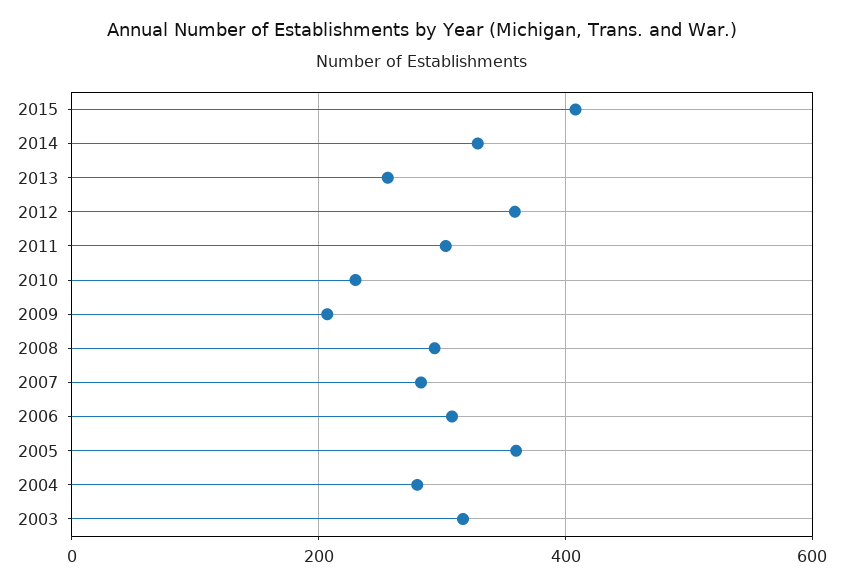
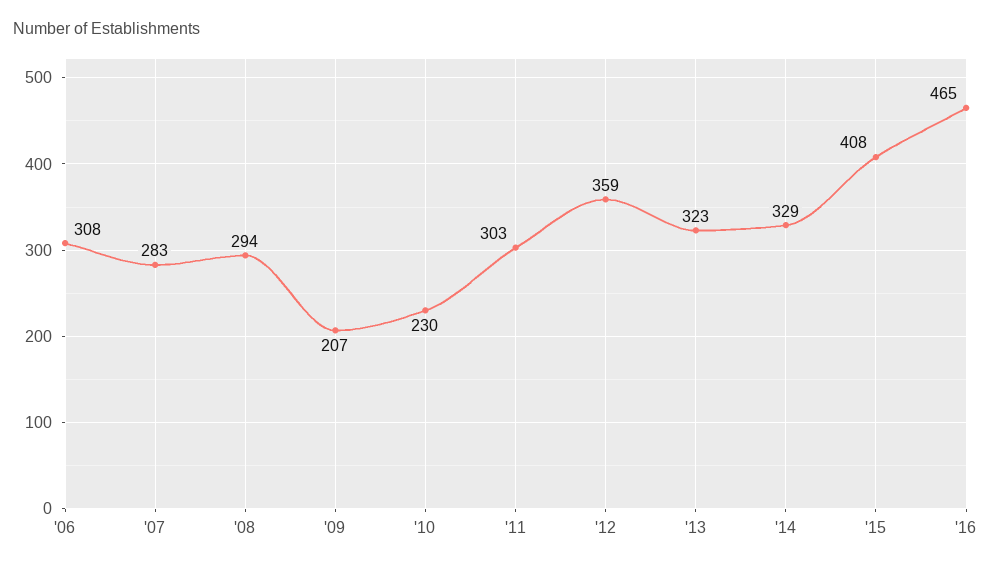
2013: 260 -> 323
2005: 360 -> none
2004: 280 -> none
2003: 320 -> none
'16: none -> 465

